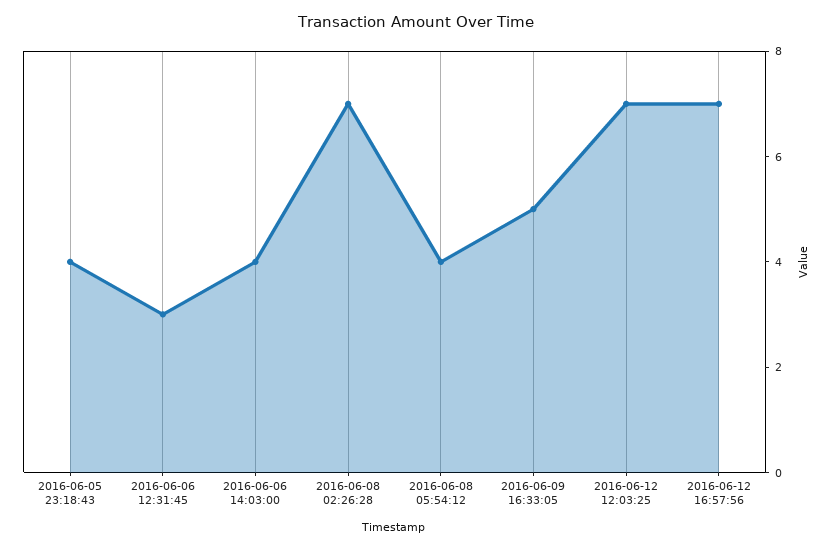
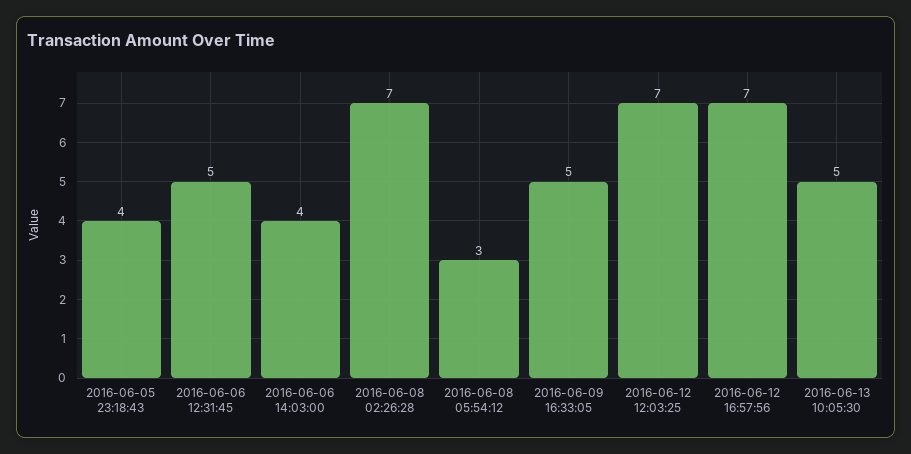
2016-06-06 12:31:45: 3 -> 5
2016-06-08 05:54:12: 4 -> 3
2016-06-13 10:05:30: none -> 5

